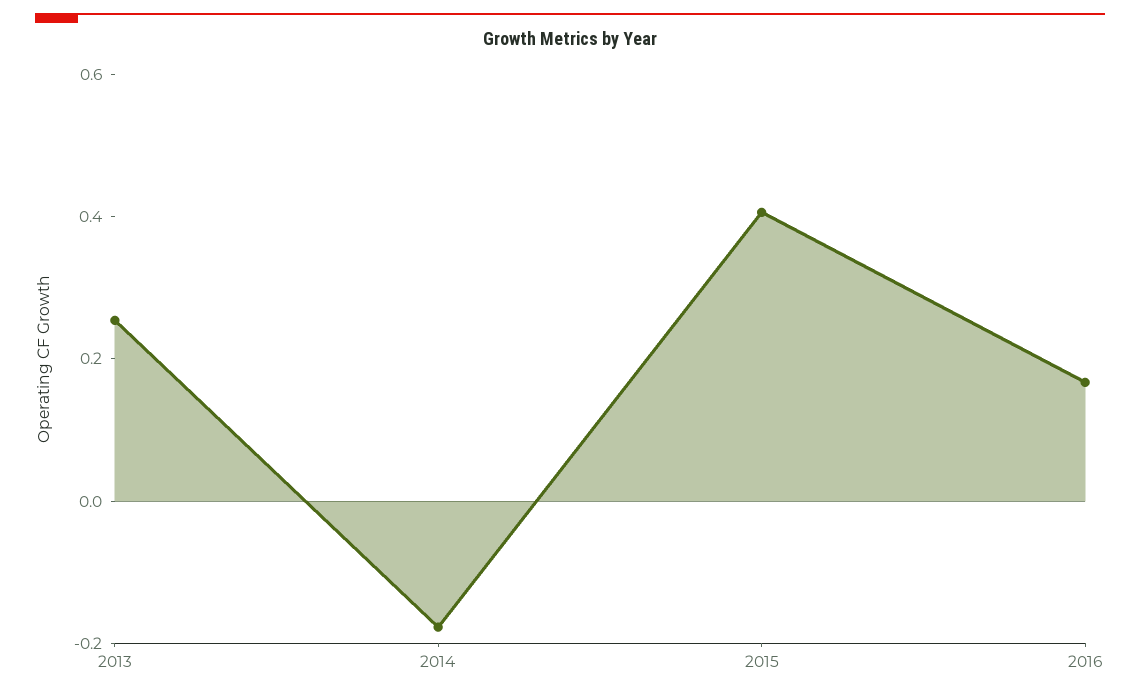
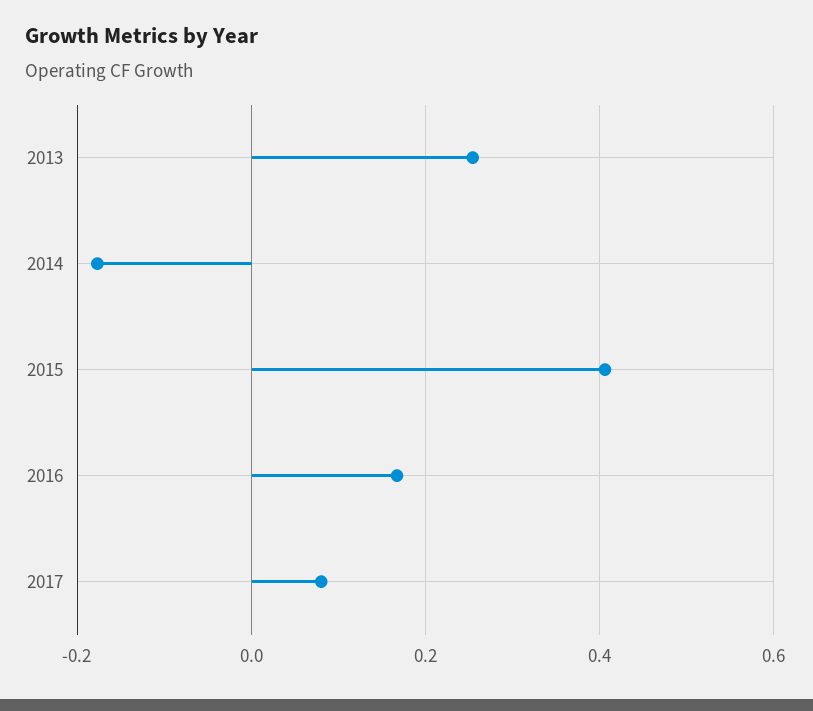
2017: none -> 0.08

